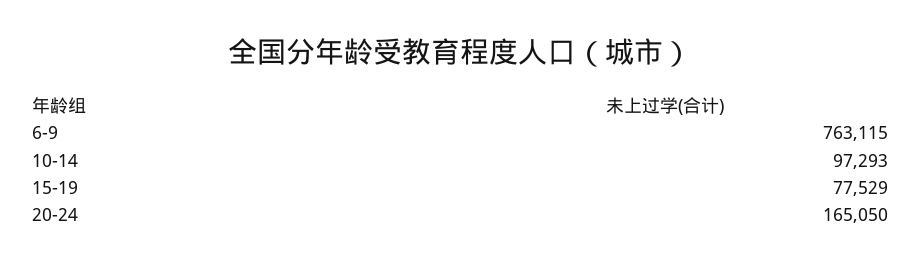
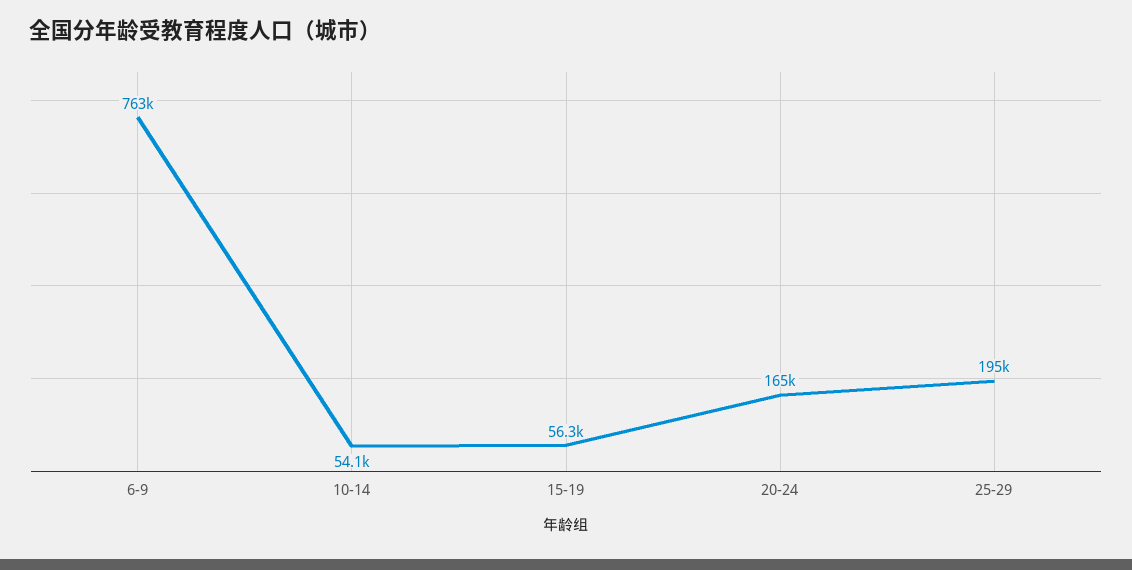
10-14: 97293 -> 54100
15-19: 77529 -> 56300
25-29: none -> 195000

